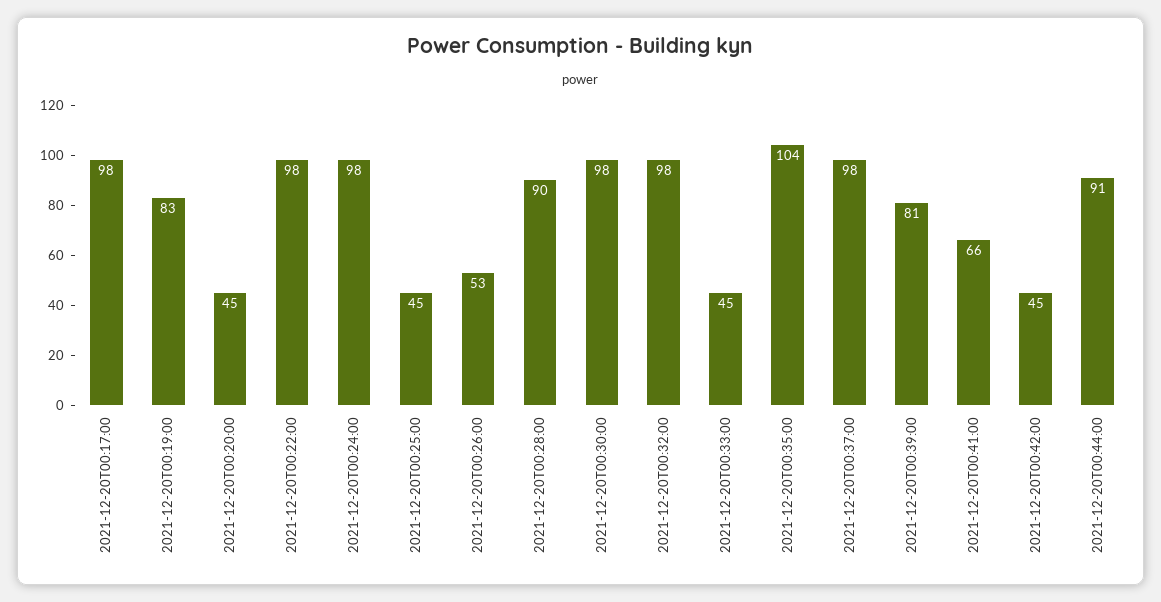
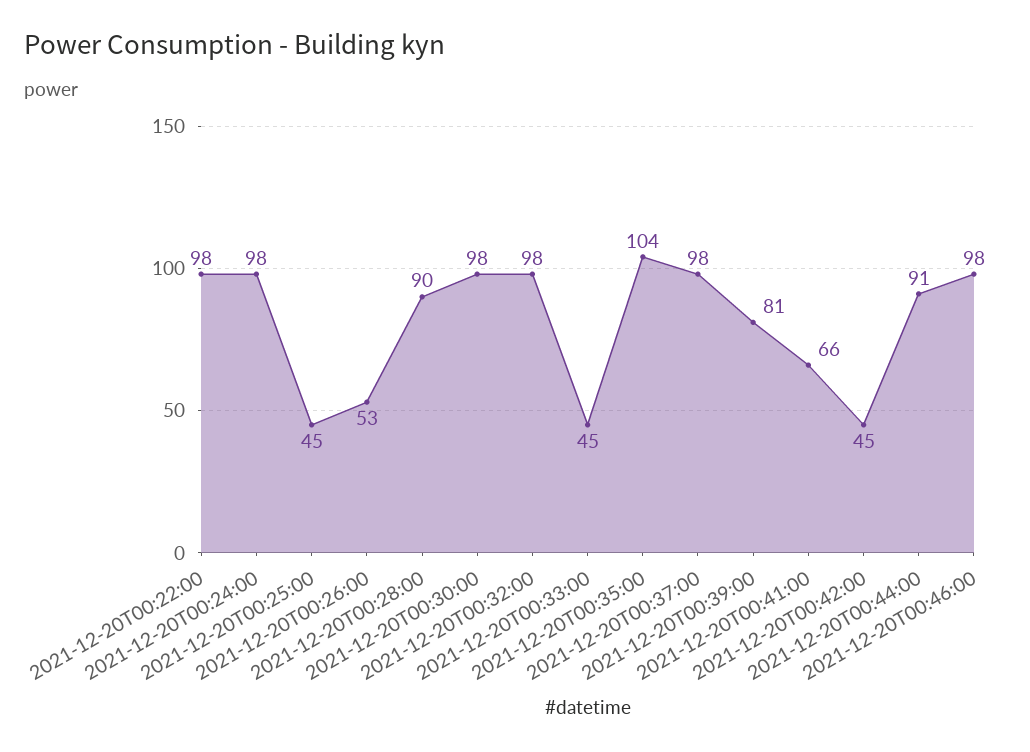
2021-12-20T00:17:00: 98 -> none
2021-12-20T00:19:00: 83 -> none
2021-12-20T00:20:00: 45 -> none
2021-12-20T00:46:00: none -> 98

